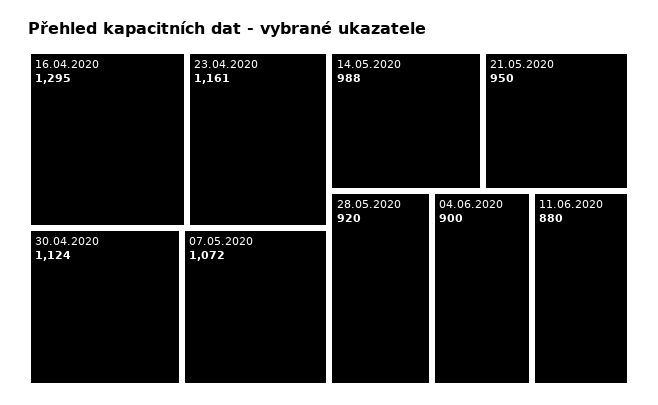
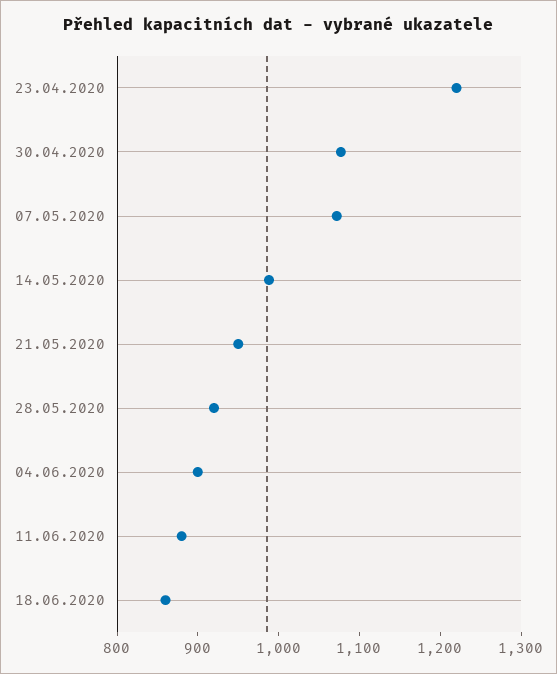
16.04.2020: 1295 -> none
23.04.2020: 1161 -> 1220
30.04.2020: 1124 -> 1080
18.06.2020: none -> 860

